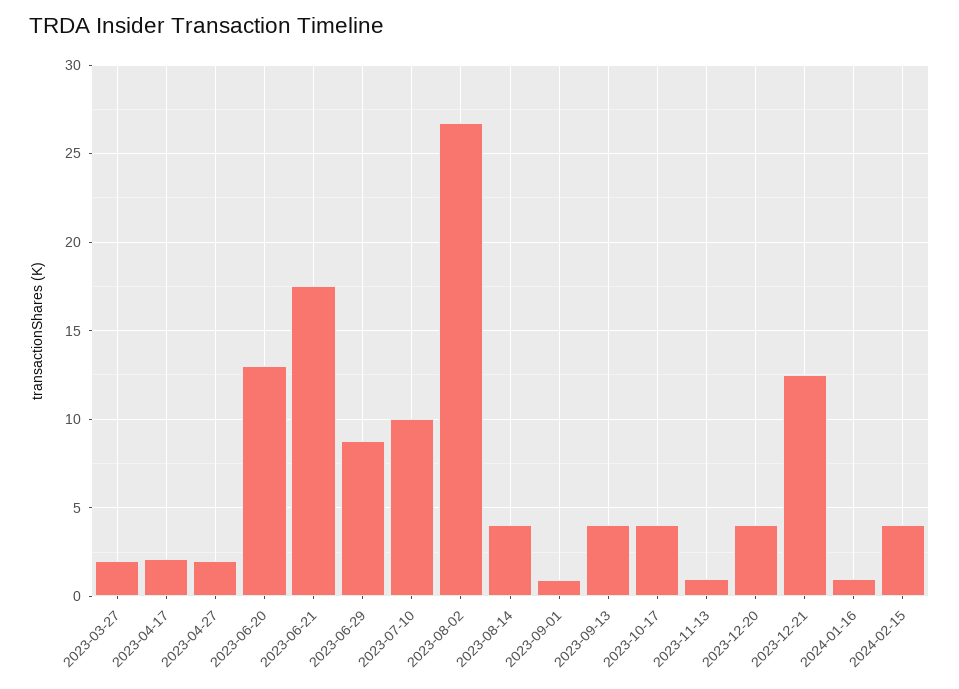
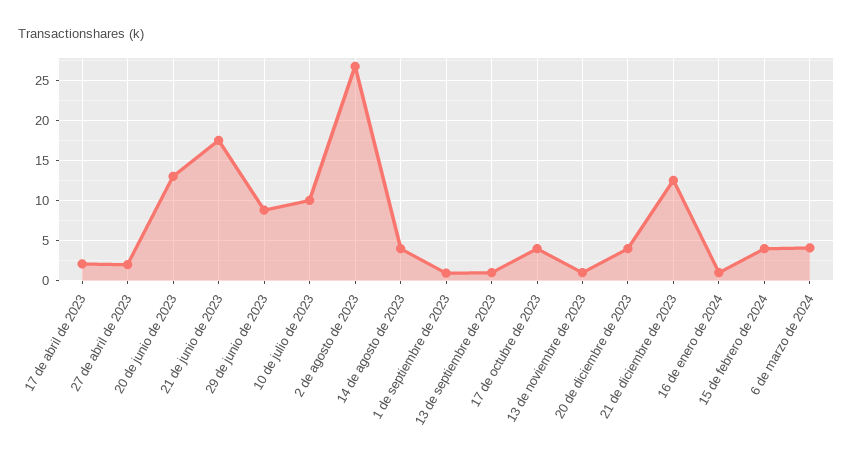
2023-03-27: 2 -> none
2023-09-13: 4 -> 1
6 de marzo de 2024: none -> 4

